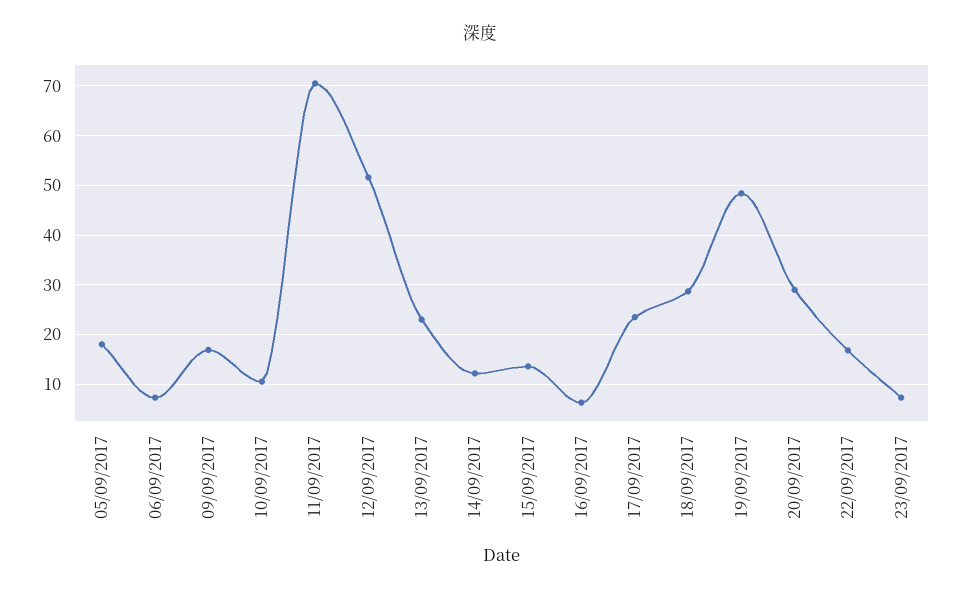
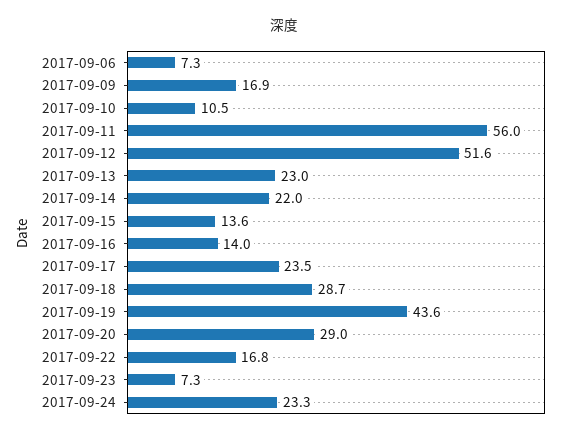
05/09/2017: 18 -> none
11/09/2017: 70 -> 56
14/09/2017: 12 -> 22
16/09/2017: 6 -> 14
19/09/2017: 48 -> 43.6
2017-09-24: none -> 23.3

